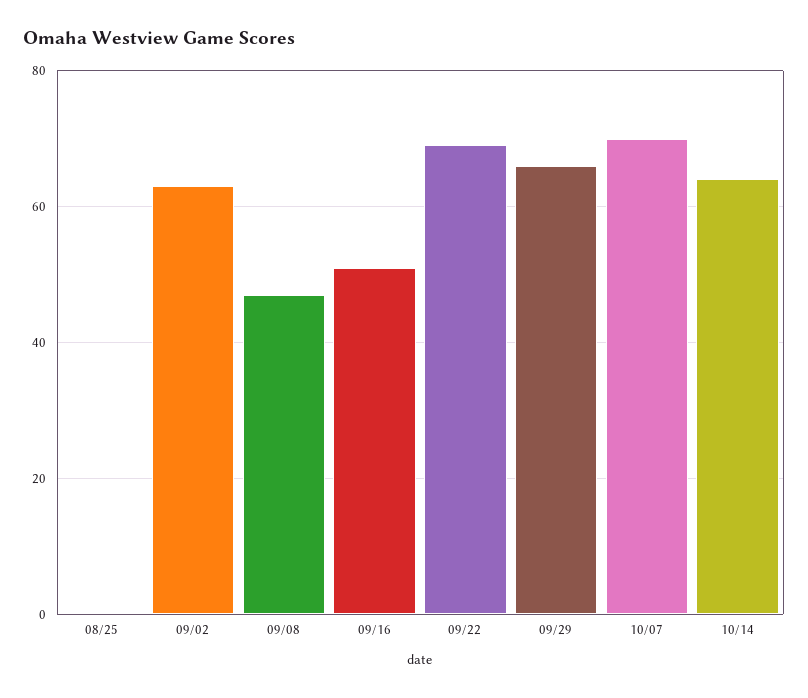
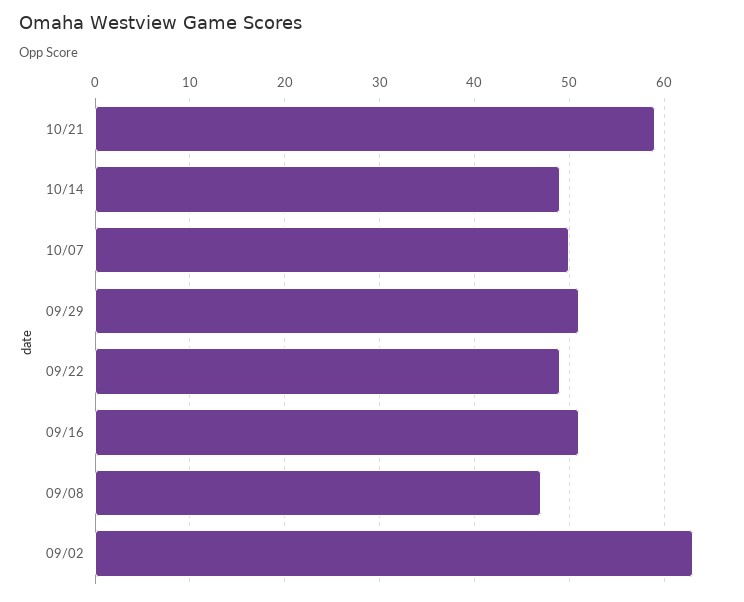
08/25: 0 -> none
09/22: 70 -> 49
09/29: 65 -> 51
10/07: 70 -> 50
10/14: 65 -> 49
10/21: none -> 59

